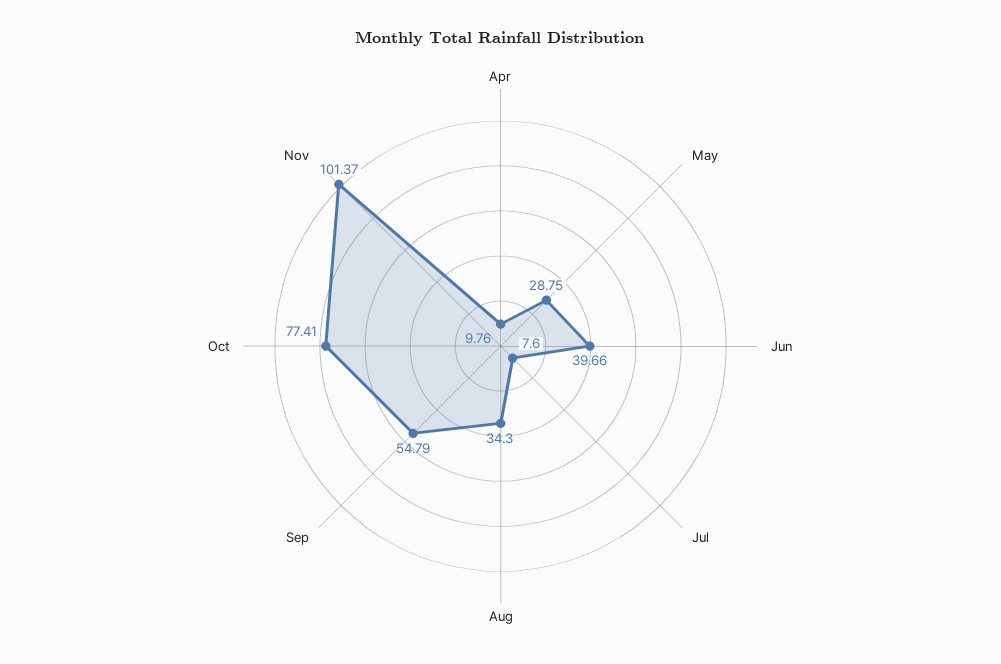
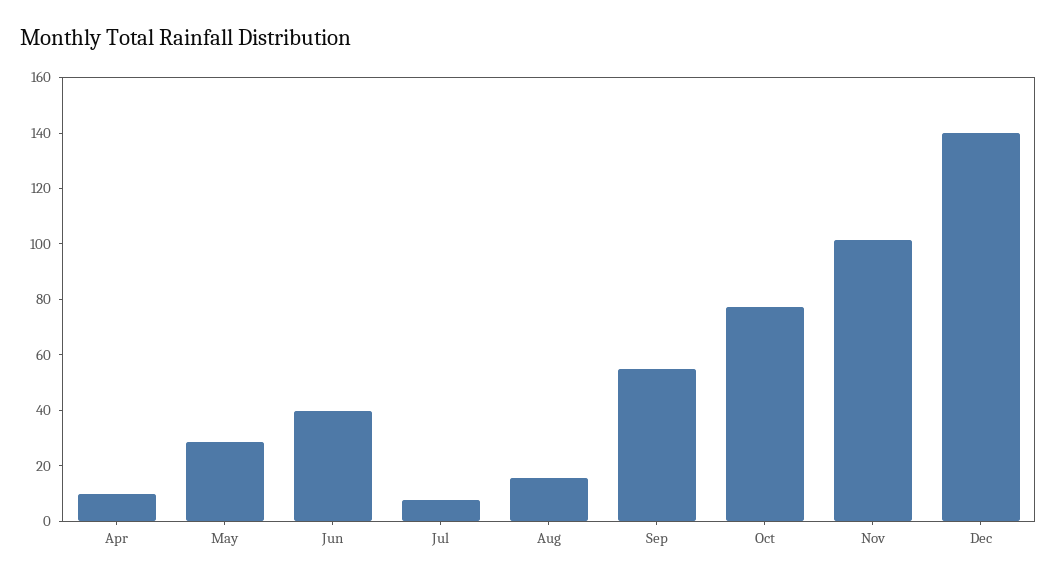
Aug: 34.3 -> 15
Dec: none -> 140

